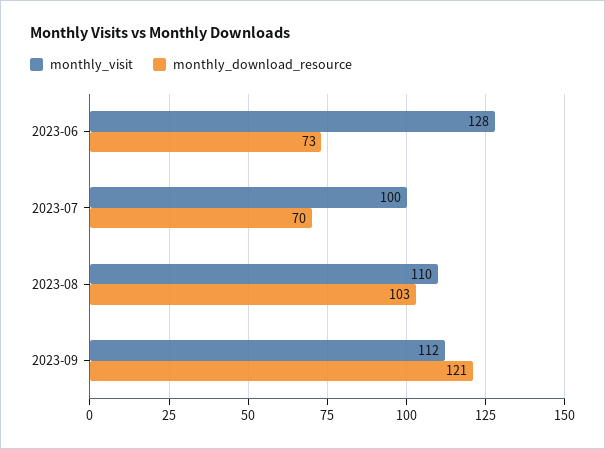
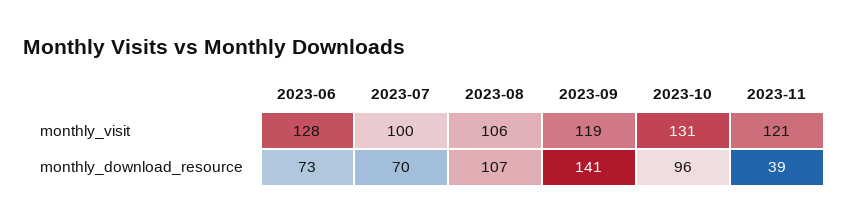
monthly_visit, 2023-08: 110 -> 106
monthly_download_resource, 2023-08: 103 -> 107
monthly_visit, 2023-09: 112 -> 119
monthly_download_resource, 2023-09: 121 -> 141
monthly_visit, 2023-10: none -> 131
monthly_visit, 2023-11: none -> 121
monthly_download_resource, 2023-10: none -> 96
monthly_download_resource, 2023-11: none -> 39

